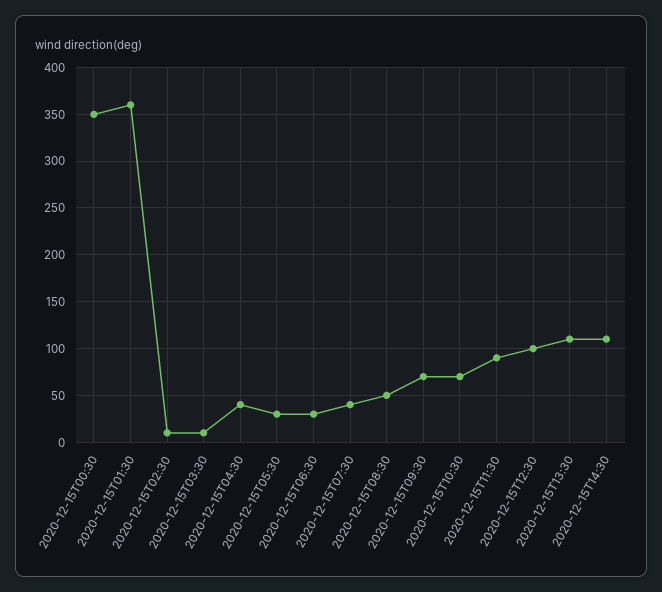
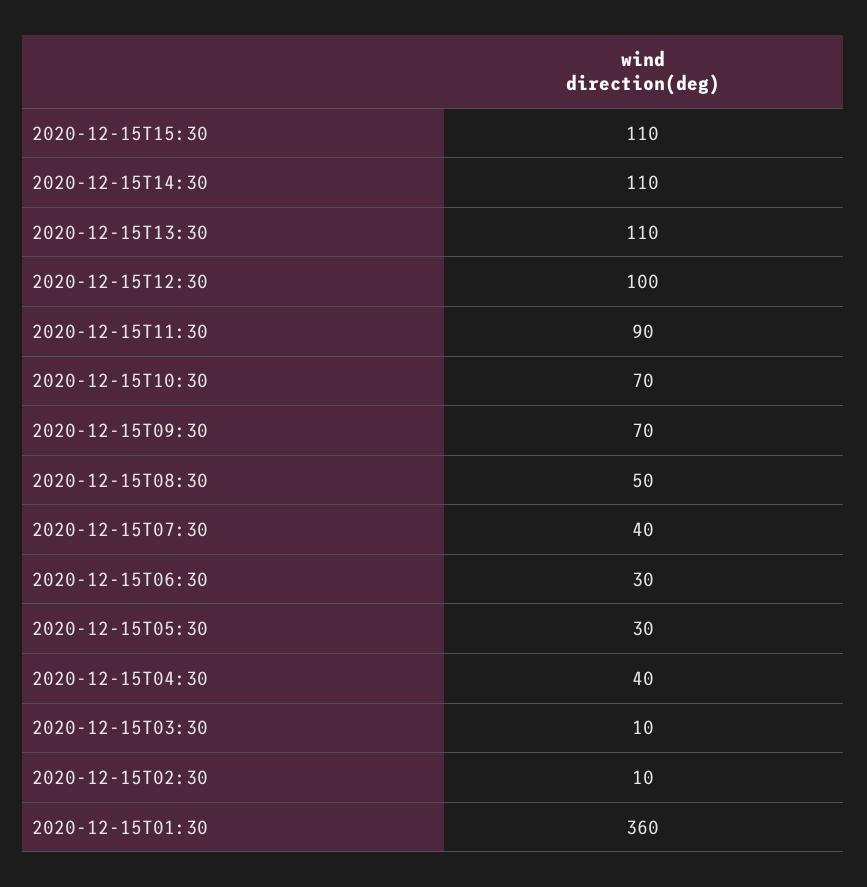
2020-12-15T00:30: 350 -> none
2020-12-15T15:30: none -> 110

